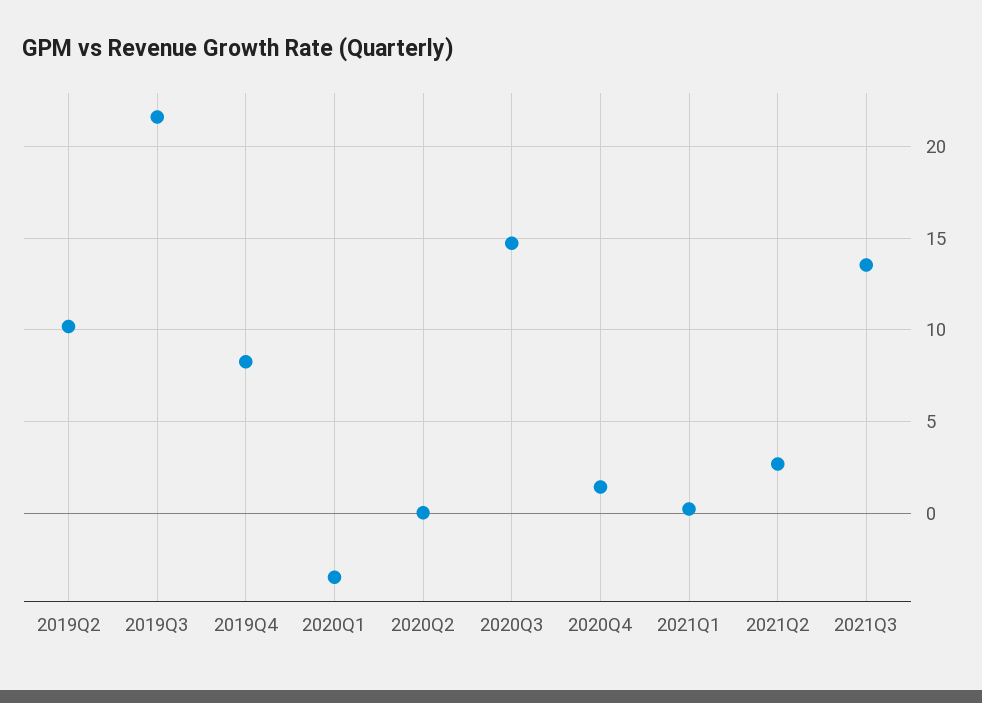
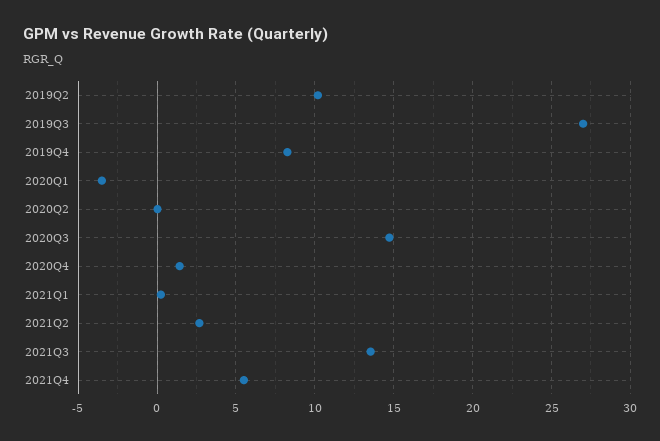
2019Q3: 21.5 -> 27
2021Q4: none -> 5.5

